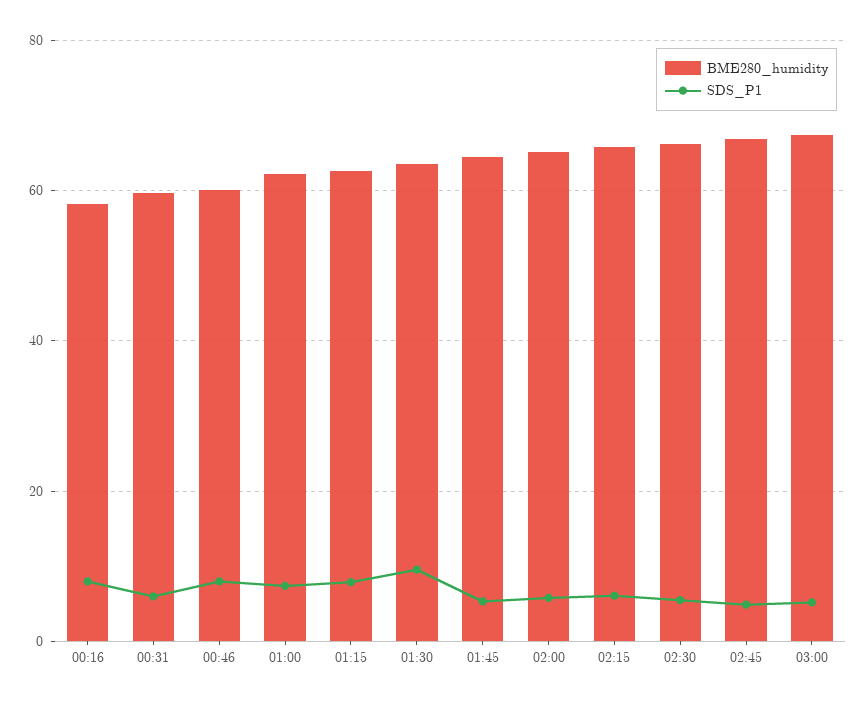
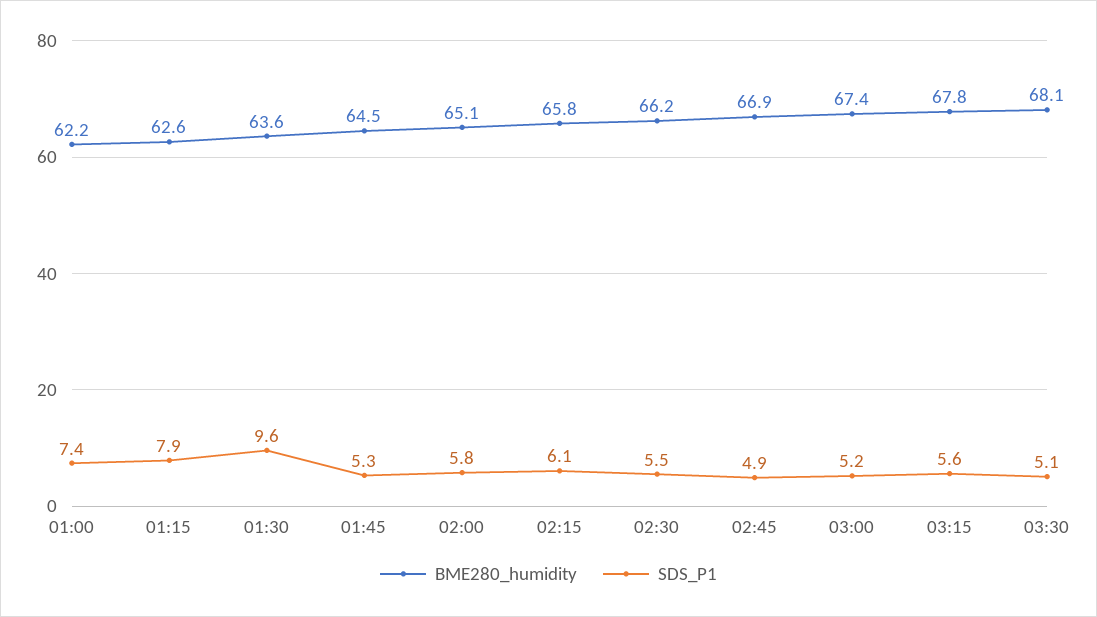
BME280_humidity, 00:16: 58 -> none
SDS_P1, 00:16: 8 -> none
BME280_humidity, 00:31: 60 -> none
SDS_P1, 00:31: 6 -> none
BME280_humidity, 00:46: 60 -> none
SDS_P1, 00:46: 8 -> none
BME280_humidity, 03:15: none -> 67.8
SDS_P1, 03:15: none -> 5.6
BME280_humidity, 03:30: none -> 68.1
SDS_P1, 03:30: none -> 5.1

